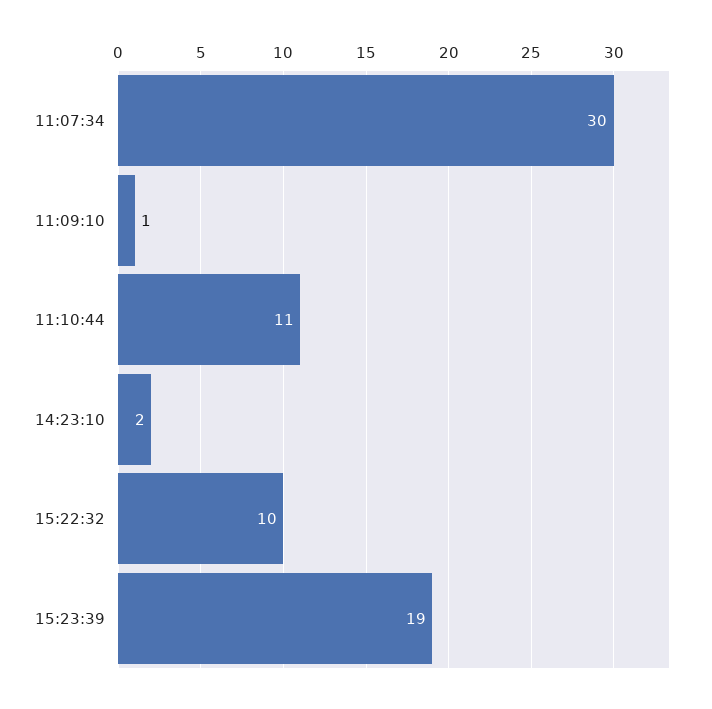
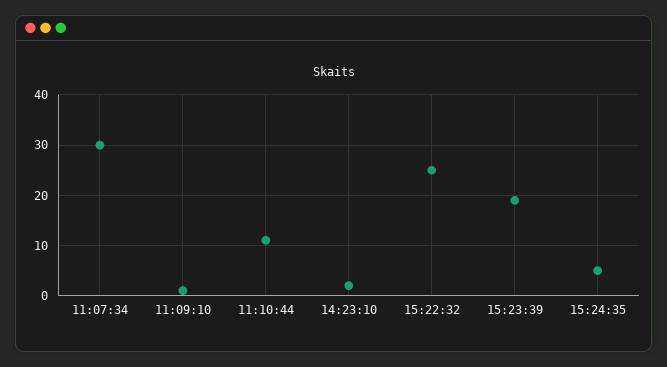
15:22:32: 10 -> 25
15:24:35: none -> 5

